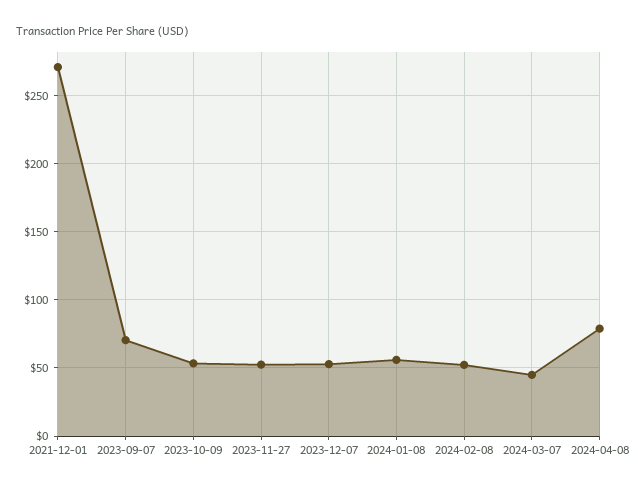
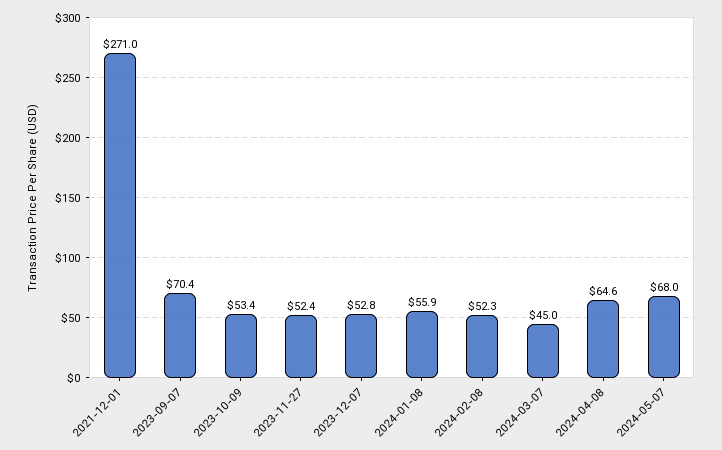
2024-04-08: 80 -> 64.6
2024-05-07: none -> 68

